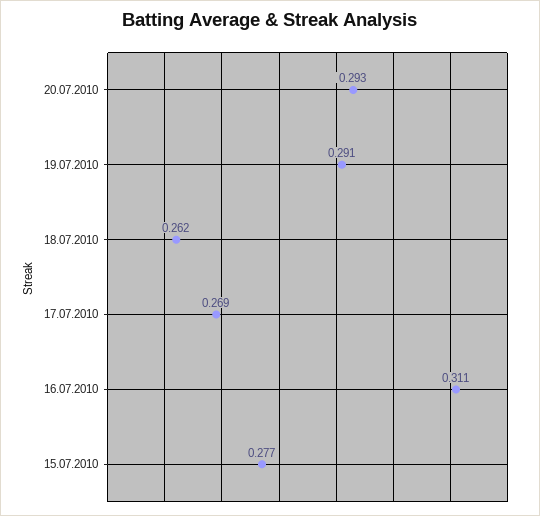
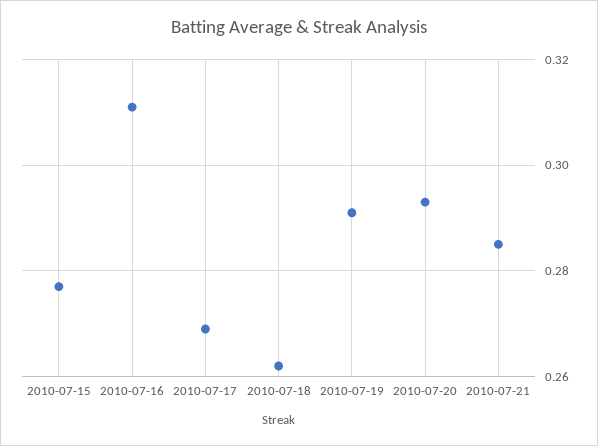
2010-07-21: none -> 0.285

